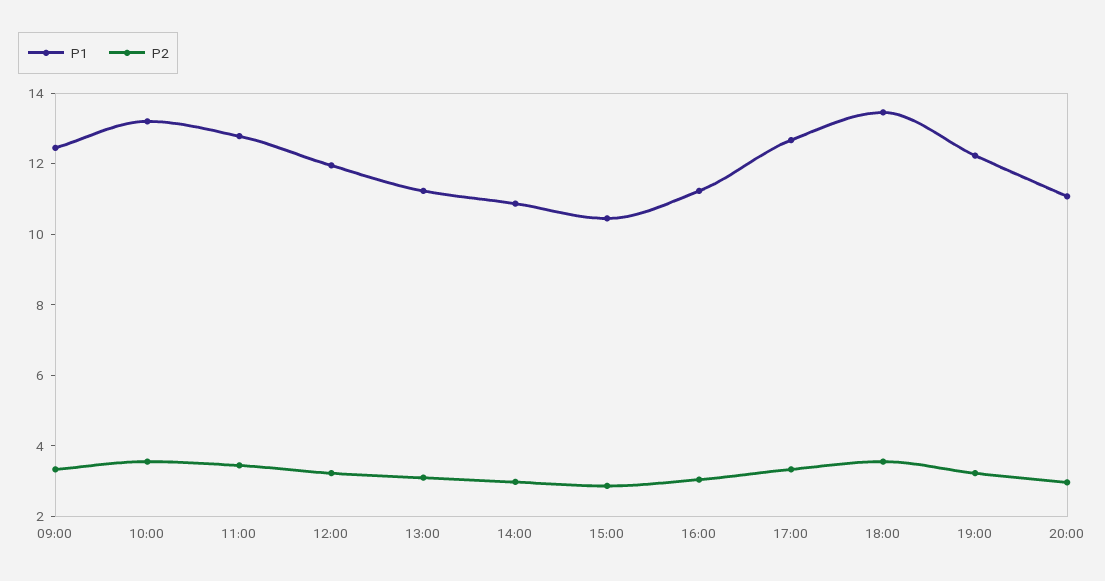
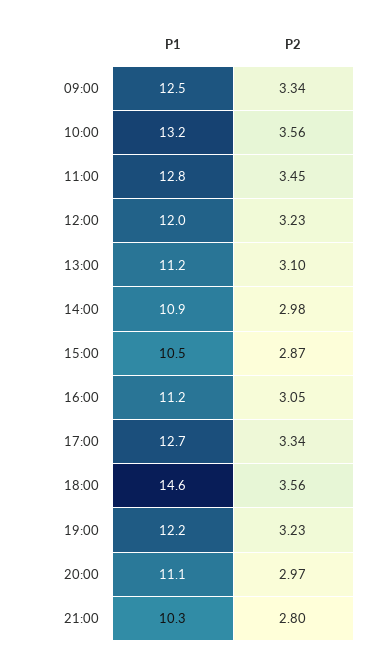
P1, 18:00: 13.5 -> 14.6
P1, 21:00: none -> 10.3
P2, 21:00: none -> 2.8

